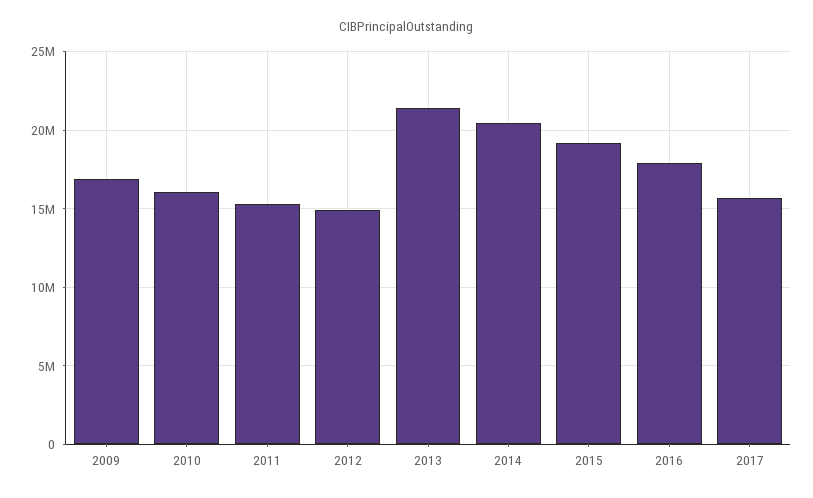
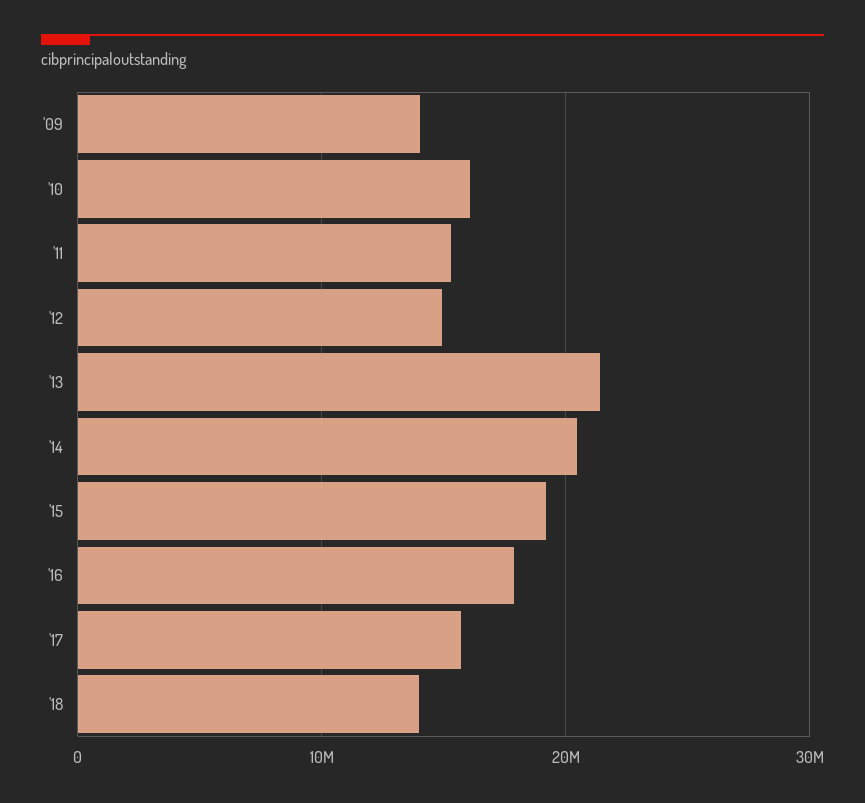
2009: 17000000 -> 14000000
'18: none -> 14000000

